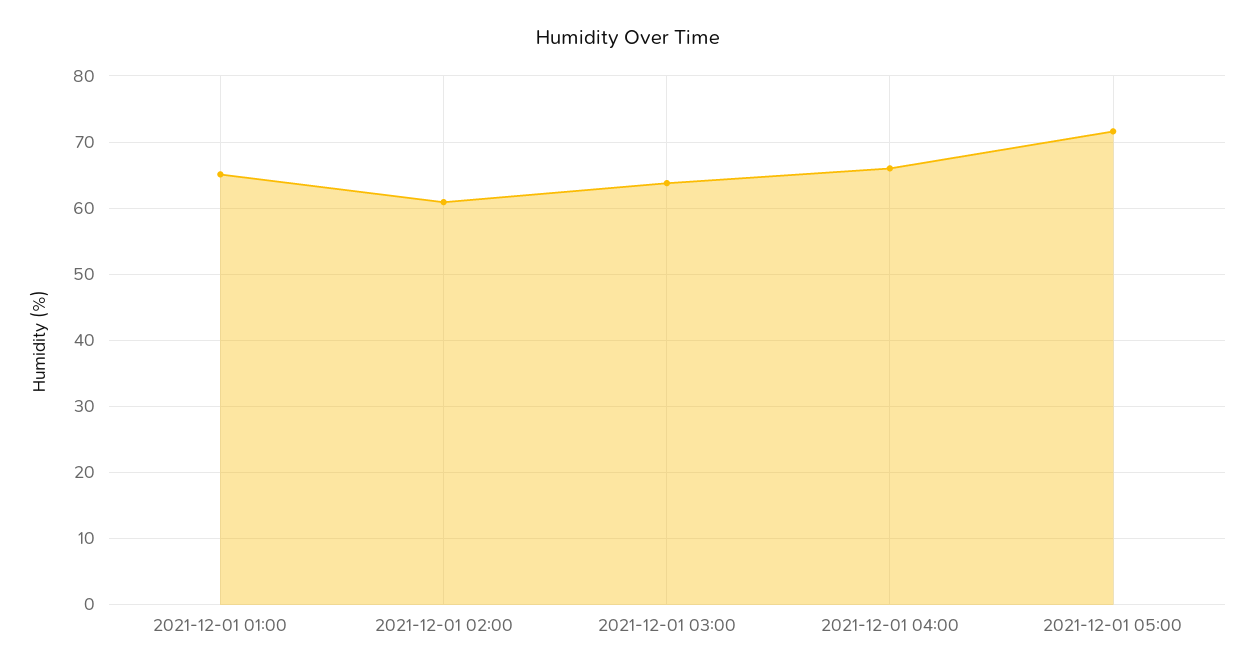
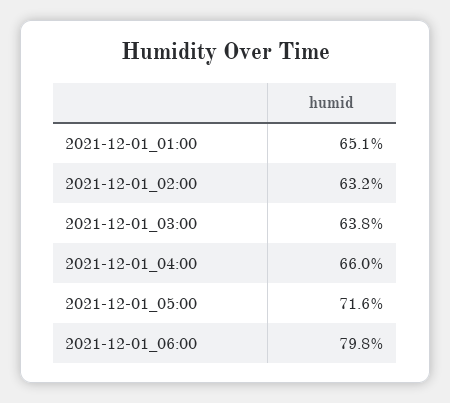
2021-12-01 02:00: 61 -> 63.2
2021-12-01_06:00: none -> 79.8

